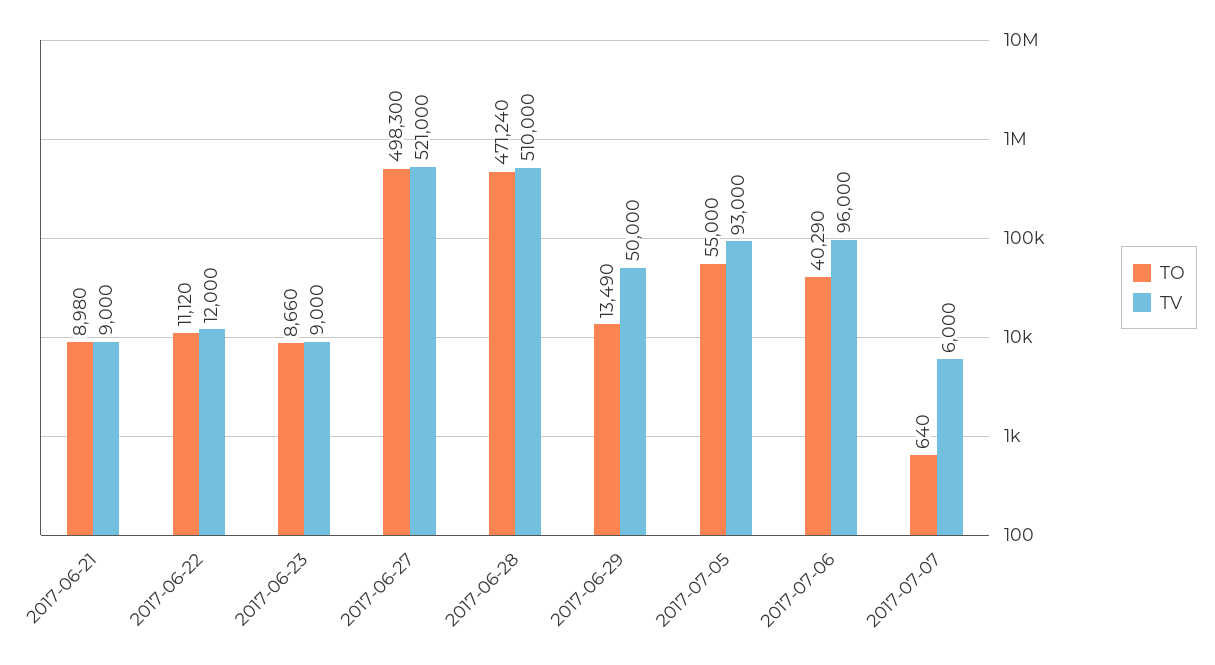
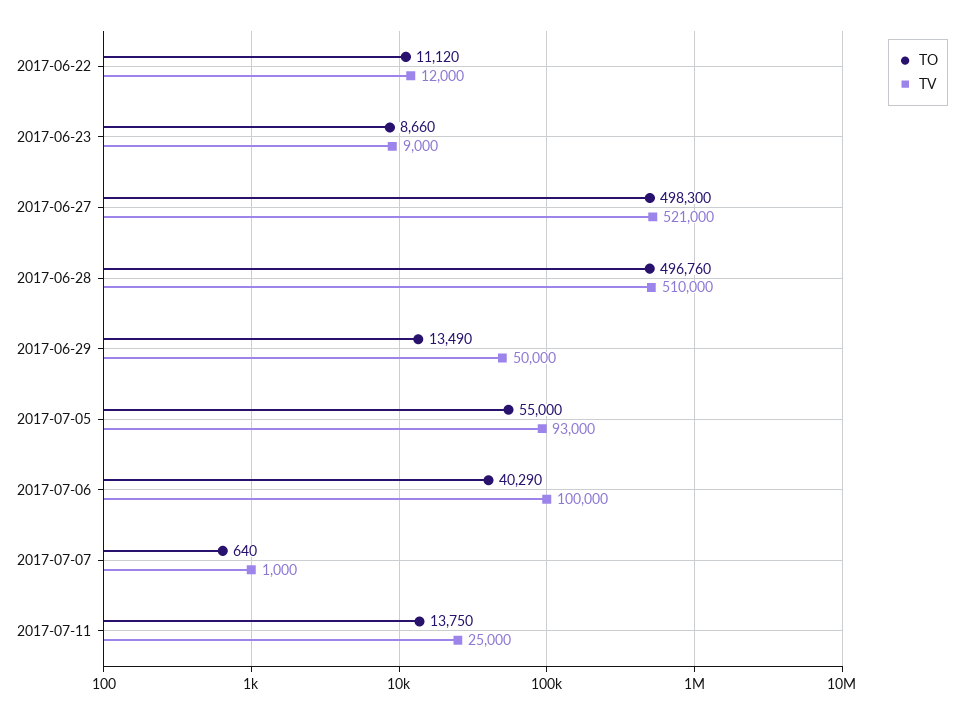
TO, 2017-06-21: 8980 -> none
TV, 2017-06-21: 9000 -> none
TO, 2017-06-28: 471240 -> 496760
TV, 2017-07-06: 96000 -> 100000
TV, 2017-07-07: 6000 -> 1000
TO, 2017-07-11: none -> 13750
TV, 2017-07-11: none -> 25000

